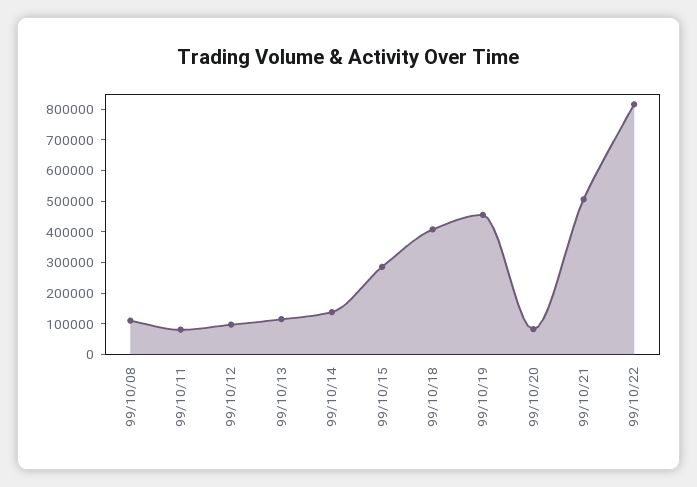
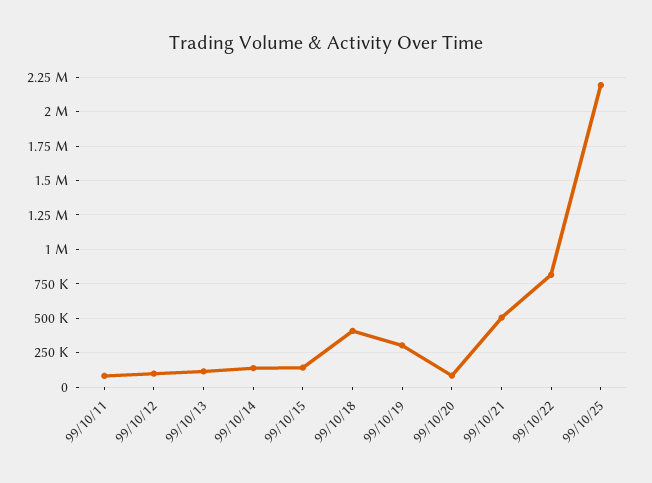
99/10/08: 100000 -> none
99/10/15: 300000 -> 150000
99/10/19: 450000 -> 300000
99/10/25: none -> 2200000

